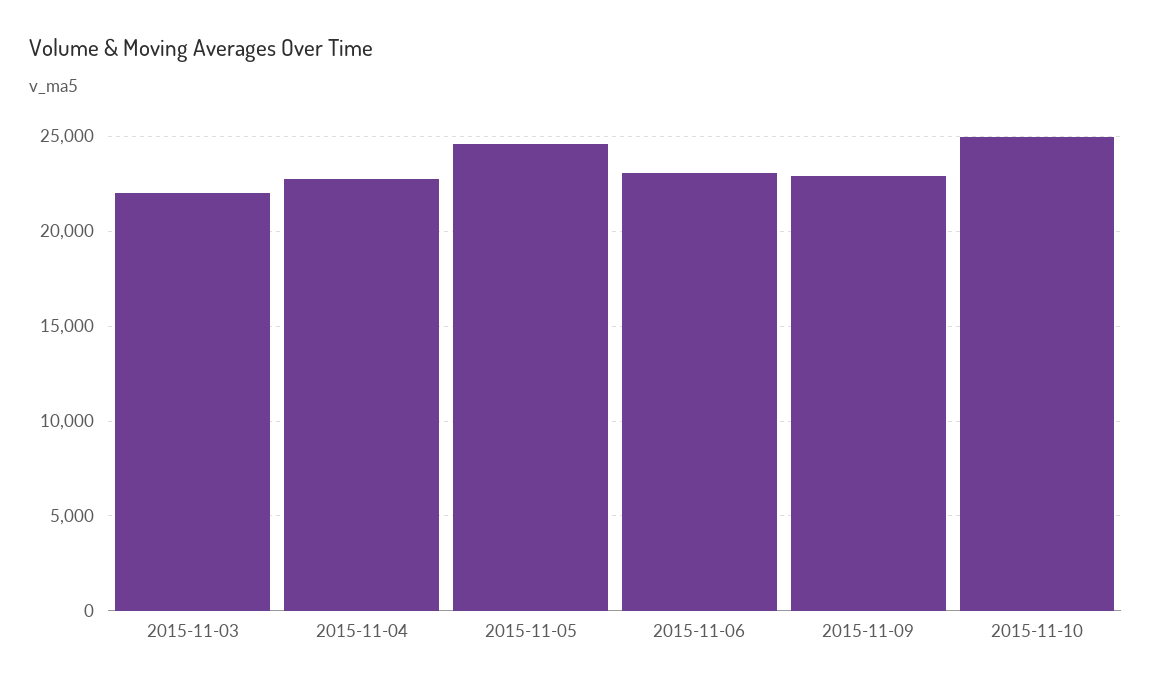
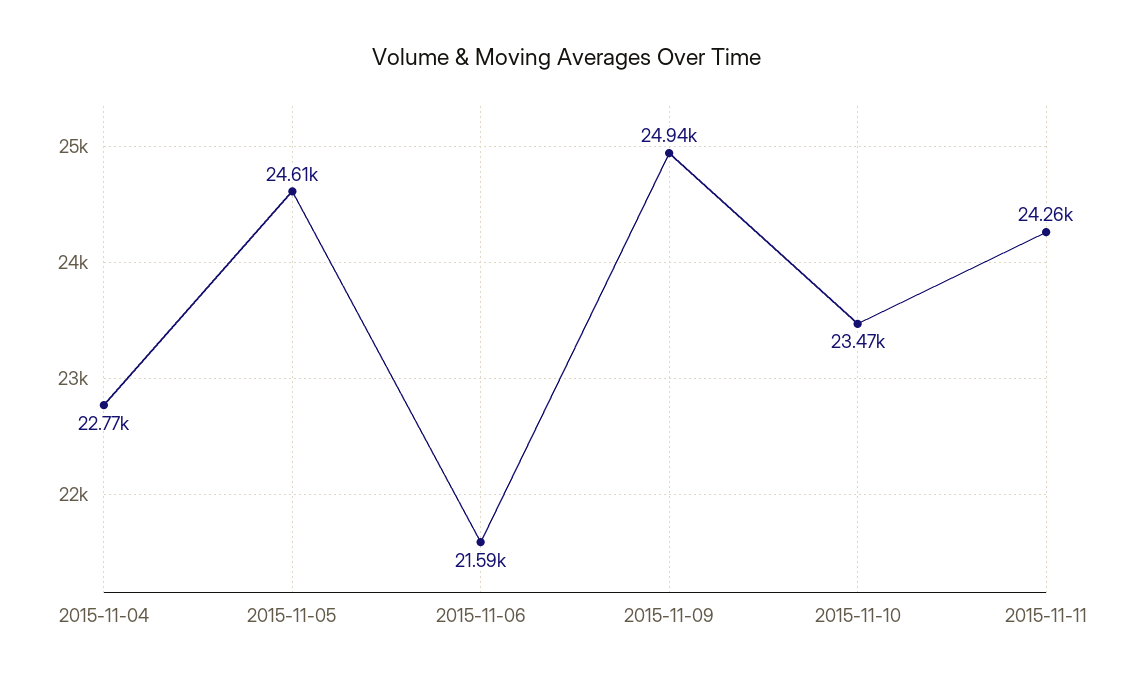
2015-11-03: 22000 -> none
2015-11-06: 23000 -> 21590
2015-11-09: 23000 -> 24940
2015-11-10: 25000 -> 23470
2015-11-11: none -> 24260

